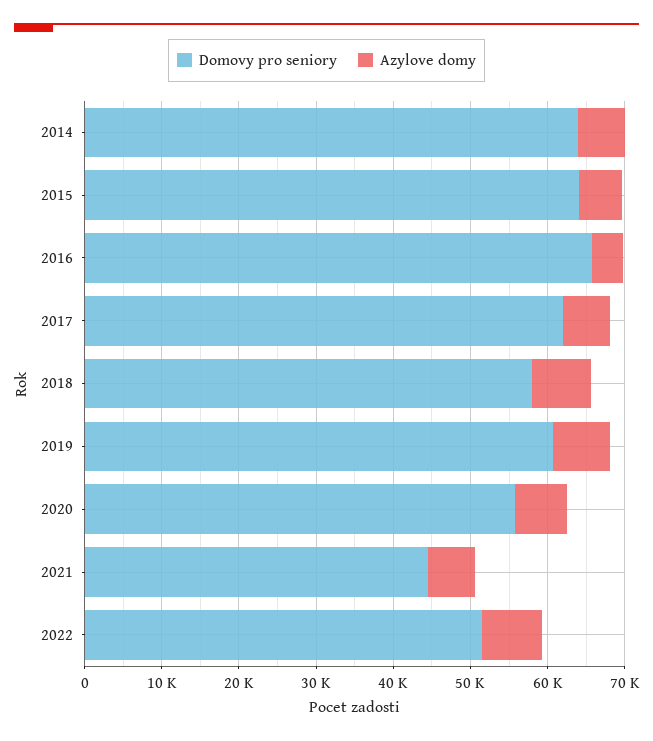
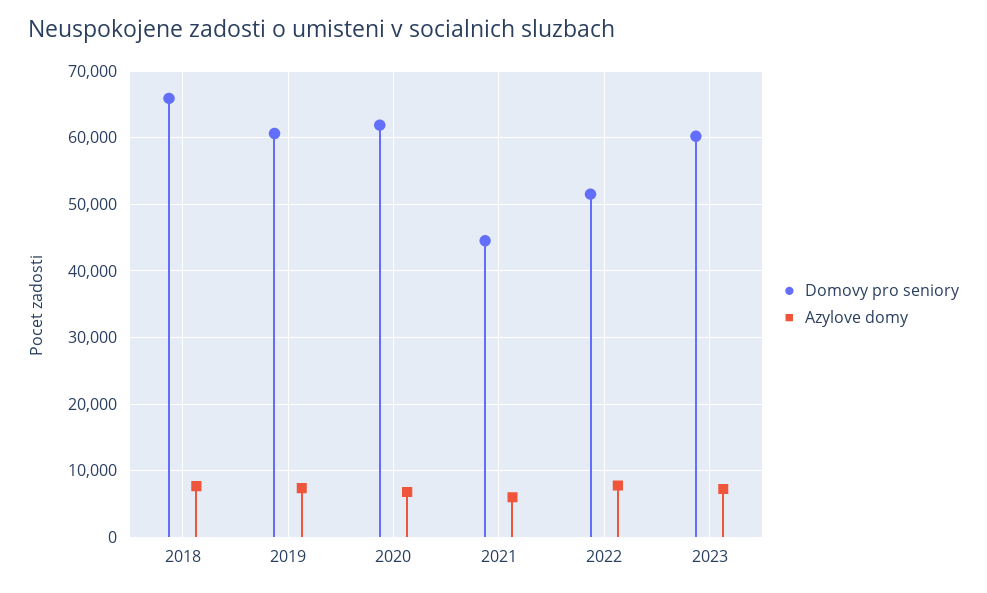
Domovy pro seniory, 2014: 64000 -> none
Azylove domy, 2014: 6000 -> none
Domovy pro seniory, 2015: 64000 -> none
Azylove domy, 2015: 6000 -> none
Domovy pro seniory, 2016: 66000 -> none
Azylove domy, 2016: 4000 -> none
Domovy pro seniory, 2017: 62000 -> none
Azylove domy, 2017: 6000 -> none
Domovy pro seniory, 2018: 58000 -> 66000
Domovy pro seniory, 2020: 56000 -> 62000
Domovy pro seniory, 2023: none -> 60000
Azylove domy, 2023: none -> 7000

